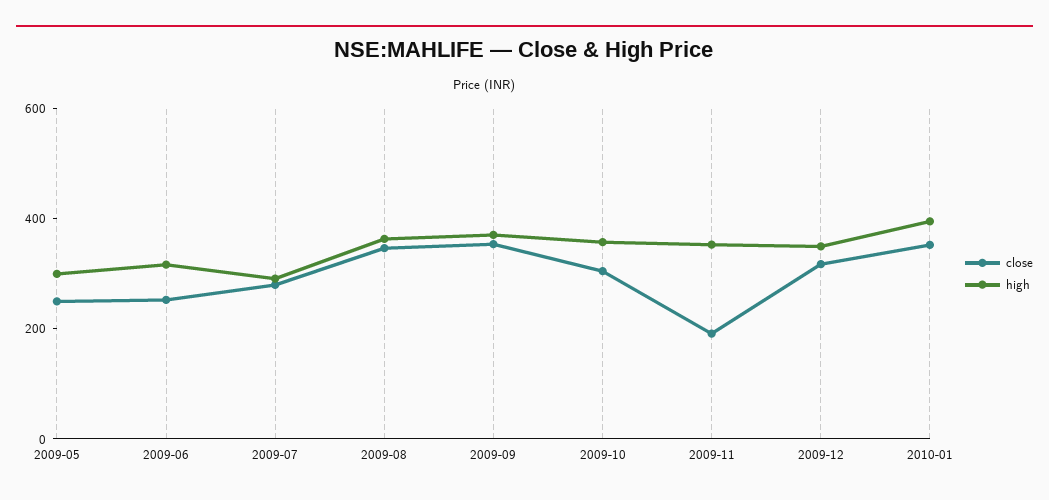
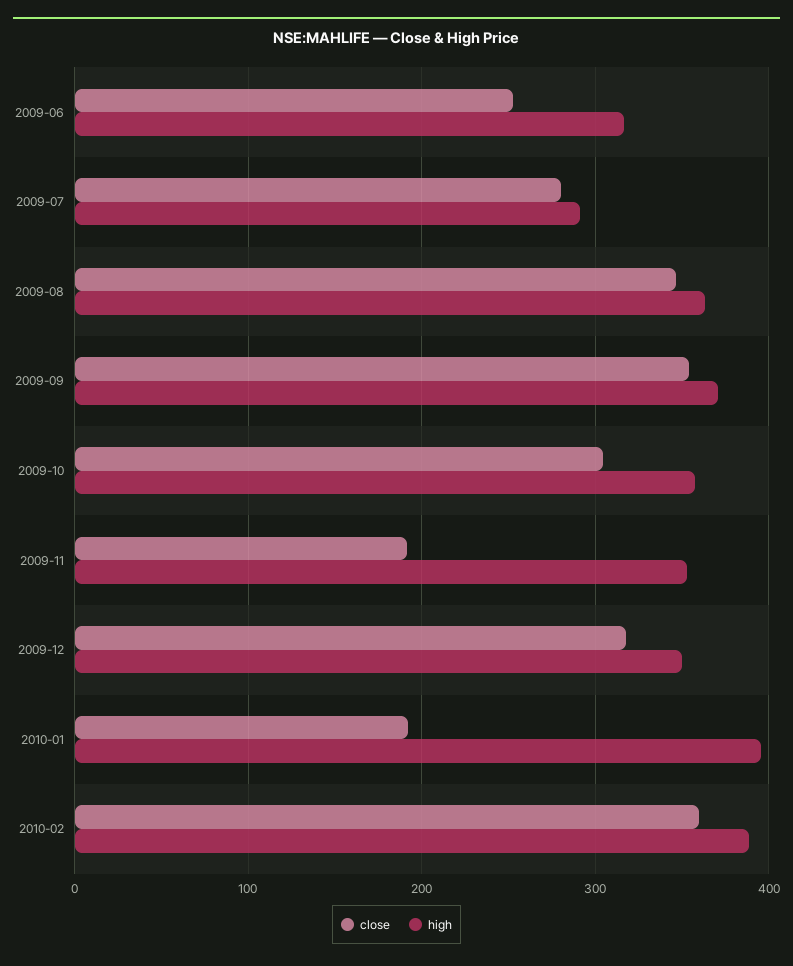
close, 2009-05: 250 -> none
high, 2009-05: 300 -> none
close, 2010-01: 350 -> 190
close, 2010-02: none -> 360
high, 2010-02: none -> 390

